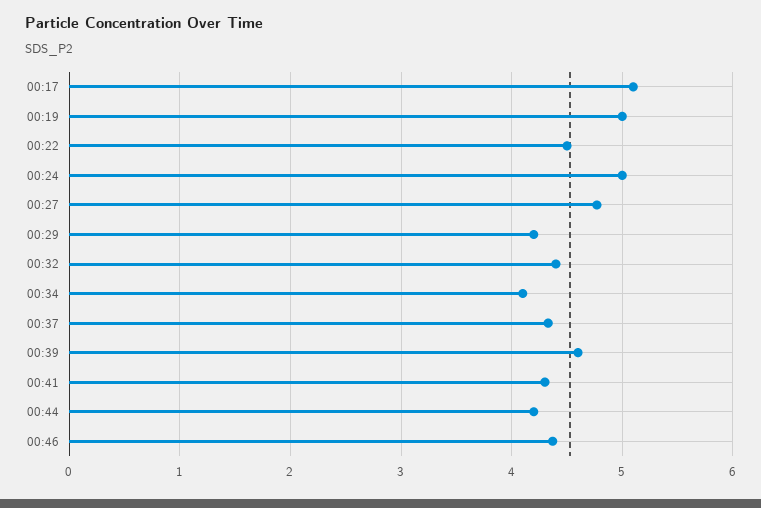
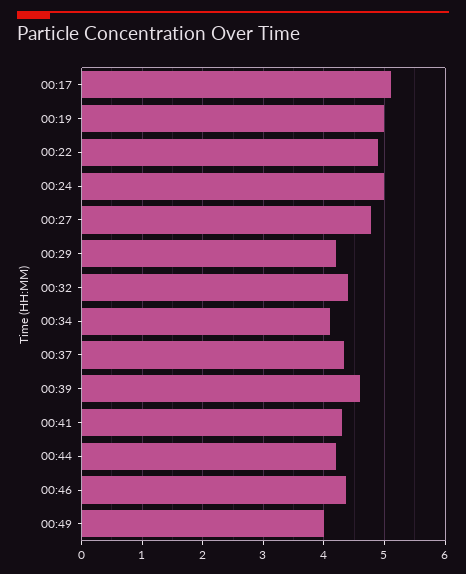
00:22: 4.5 -> 4.9
00:49: none -> 4

